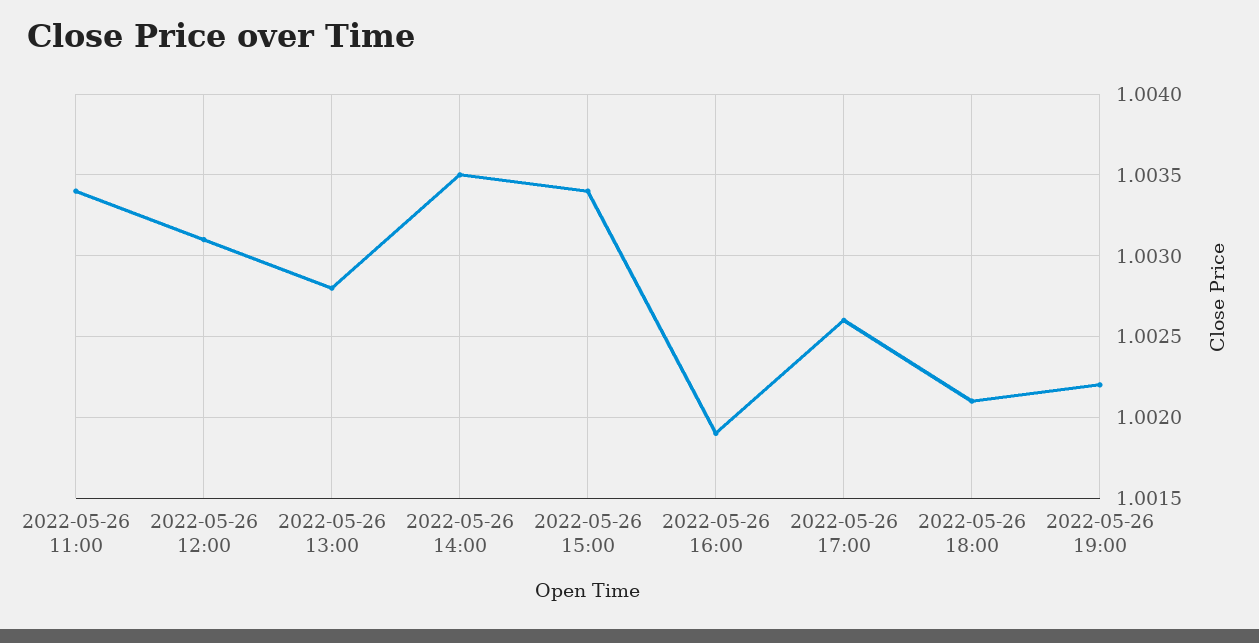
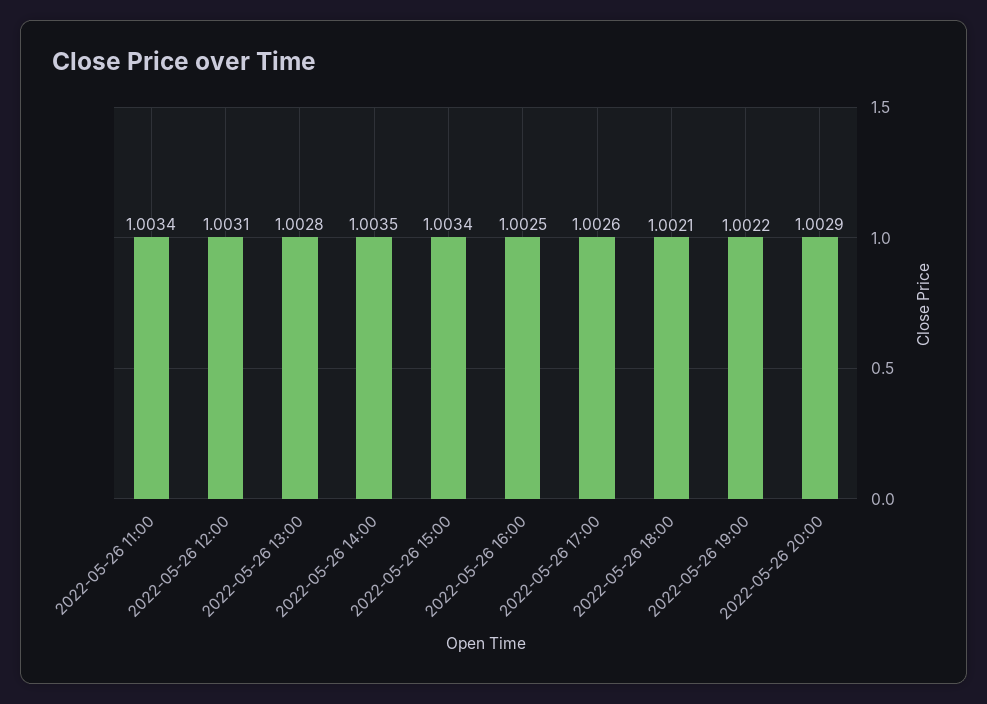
2022-05-26 16:00: 1.0019 -> 1.0025
2022-05-26 20:00: none -> 1.0029

